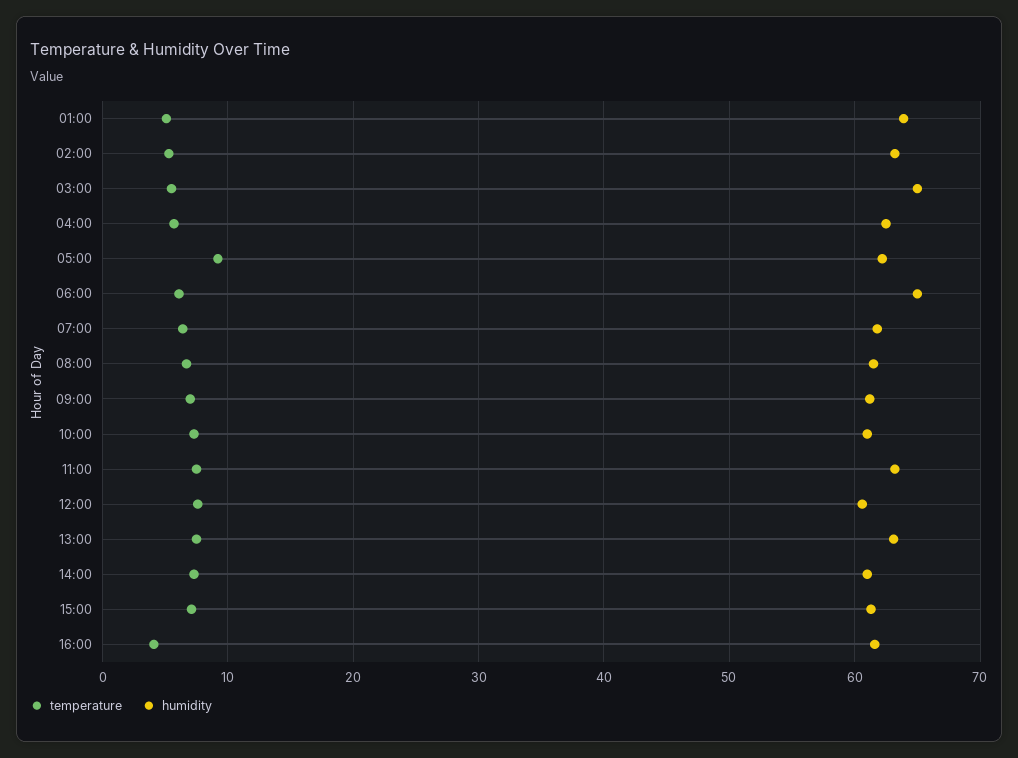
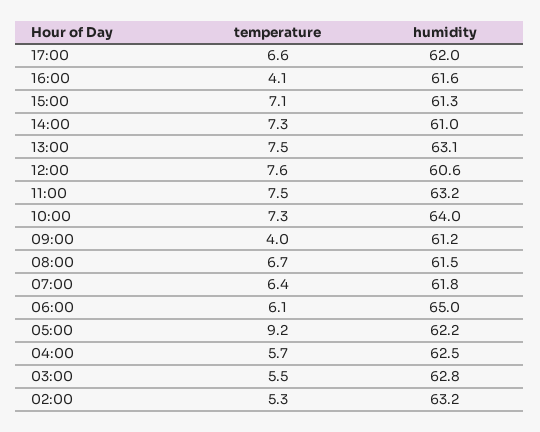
temperature, 01:00: 5 -> none
humidity, 01:00: 64 -> none
humidity, 03:00: 65 -> 62.8
temperature, 09:00: 7 -> 4
humidity, 10:00: 61 -> 64
temperature, 17:00: none -> 6.6
humidity, 17:00: none -> 62

